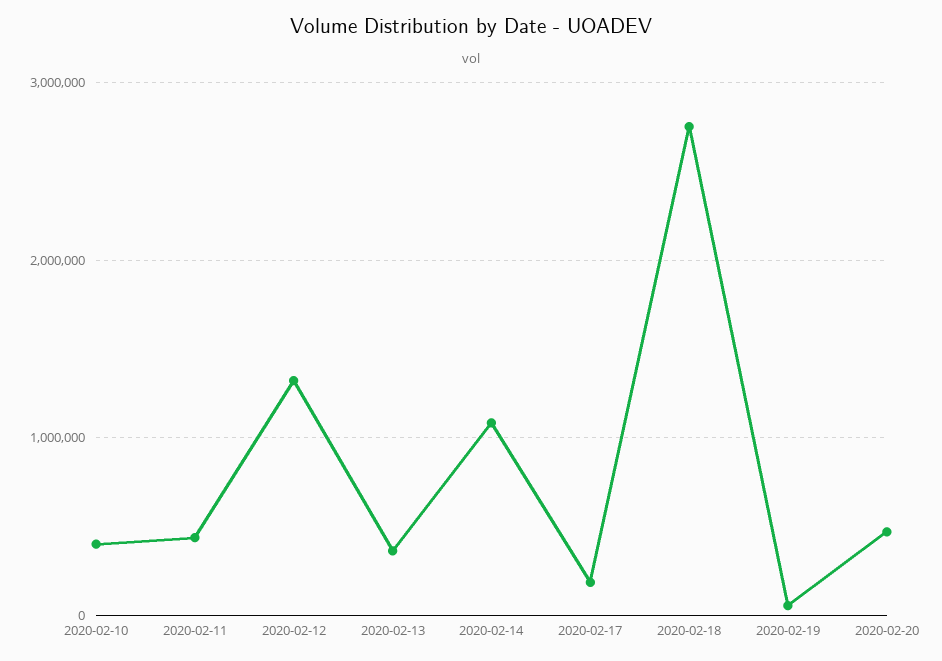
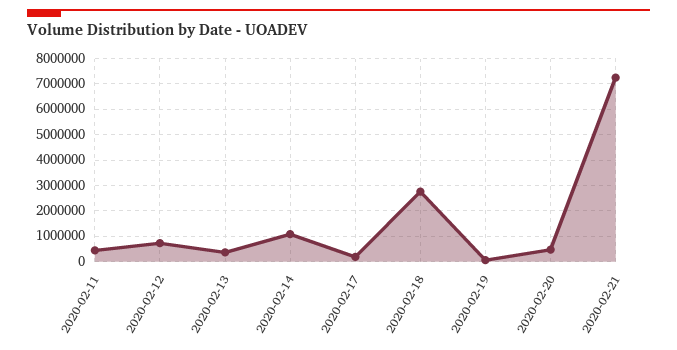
2020-02-10: 400000 -> none
2020-02-12: 1300000 -> 750000
2020-02-21: none -> 7250000

